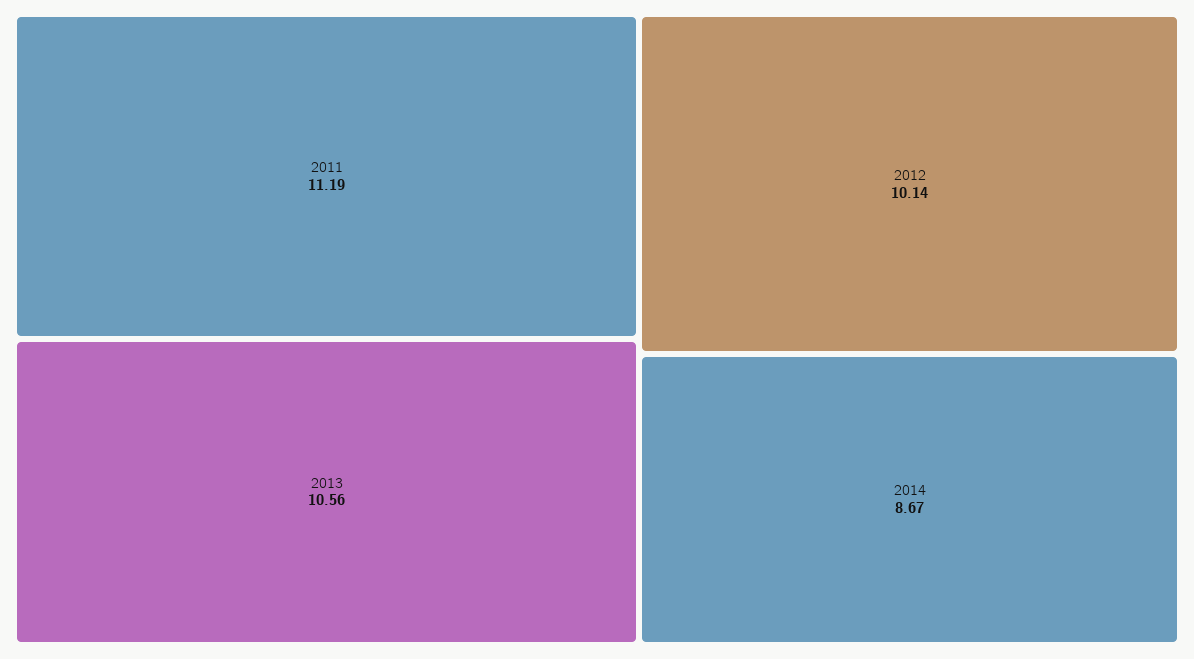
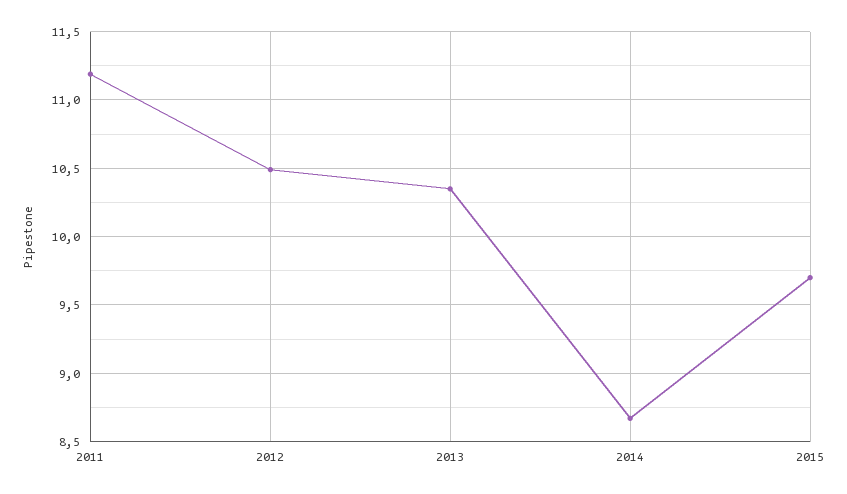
2013: 10.56 -> 10.35
2012: 10.14 -> 10.5
2015: none -> 9.7

